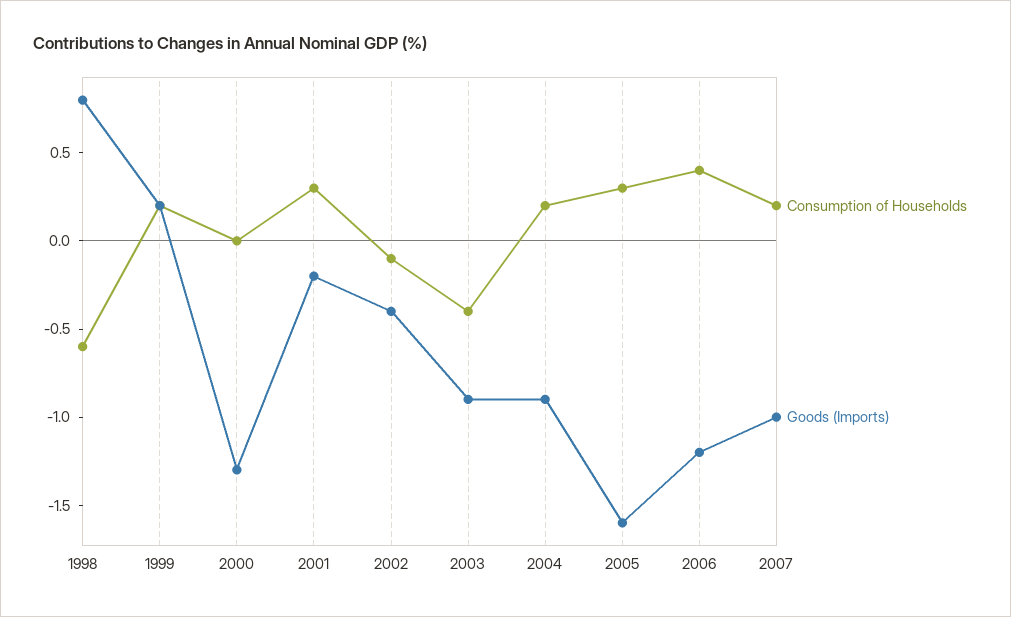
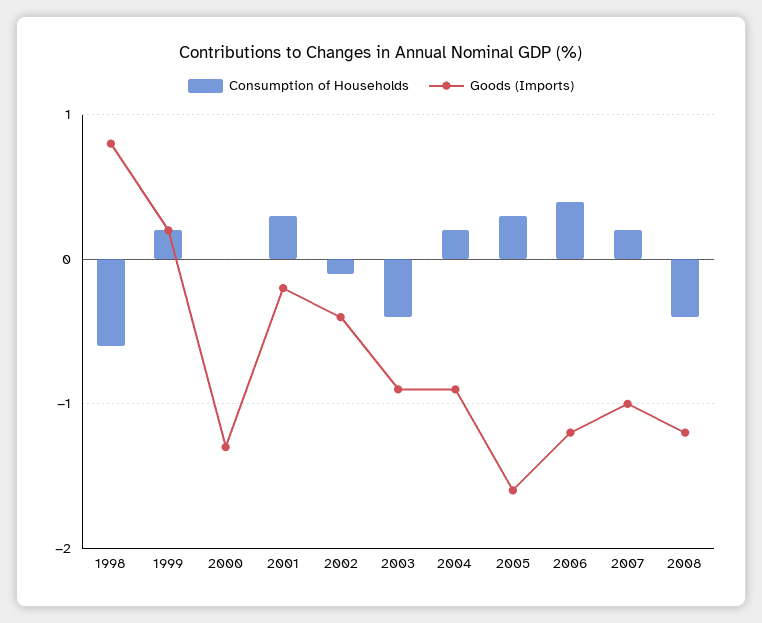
Consumption of Households, 2008: none -> -0.4
Goods (Imports), 2008: none -> -1.2

